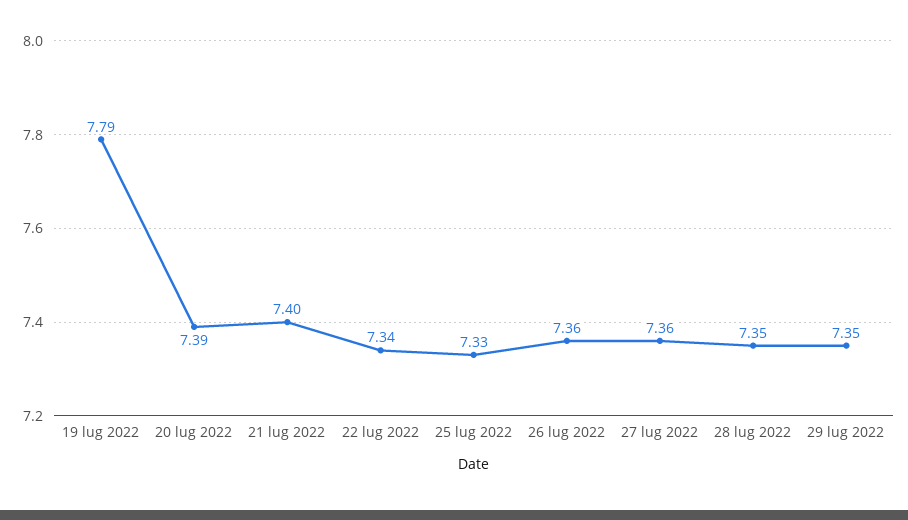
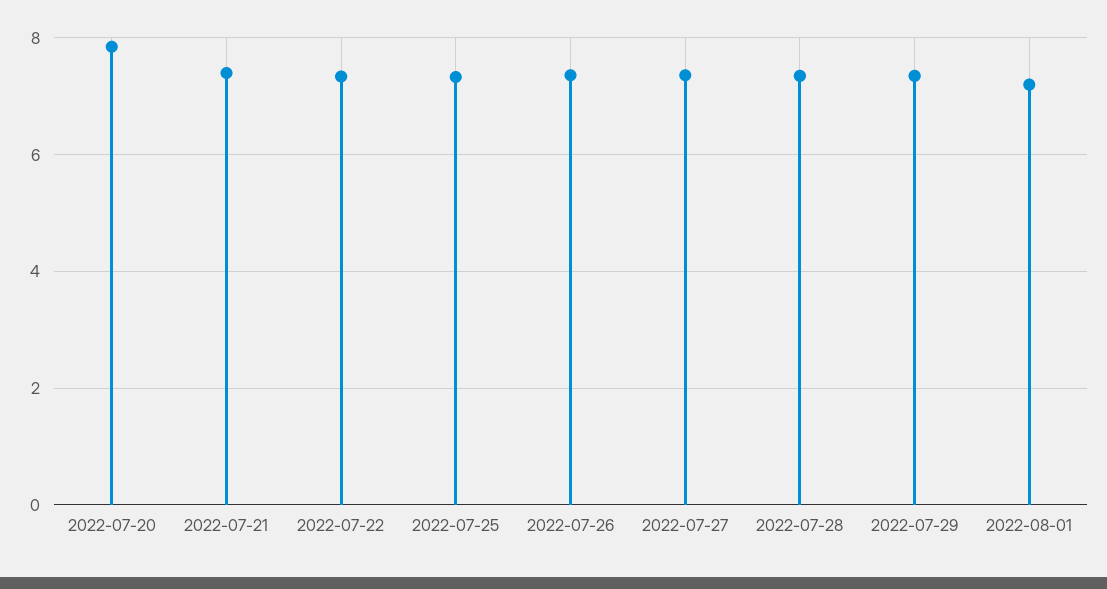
19 lug 2022: 7.79 -> none
20 lug 2022: 7.39 -> 7.8
2022-08-01: none -> 7.2

